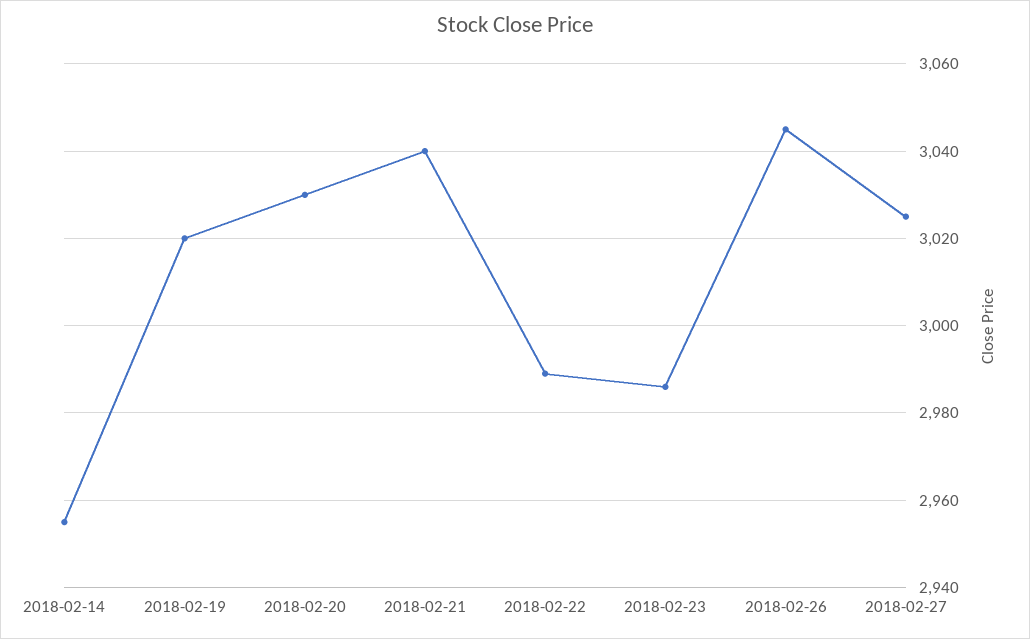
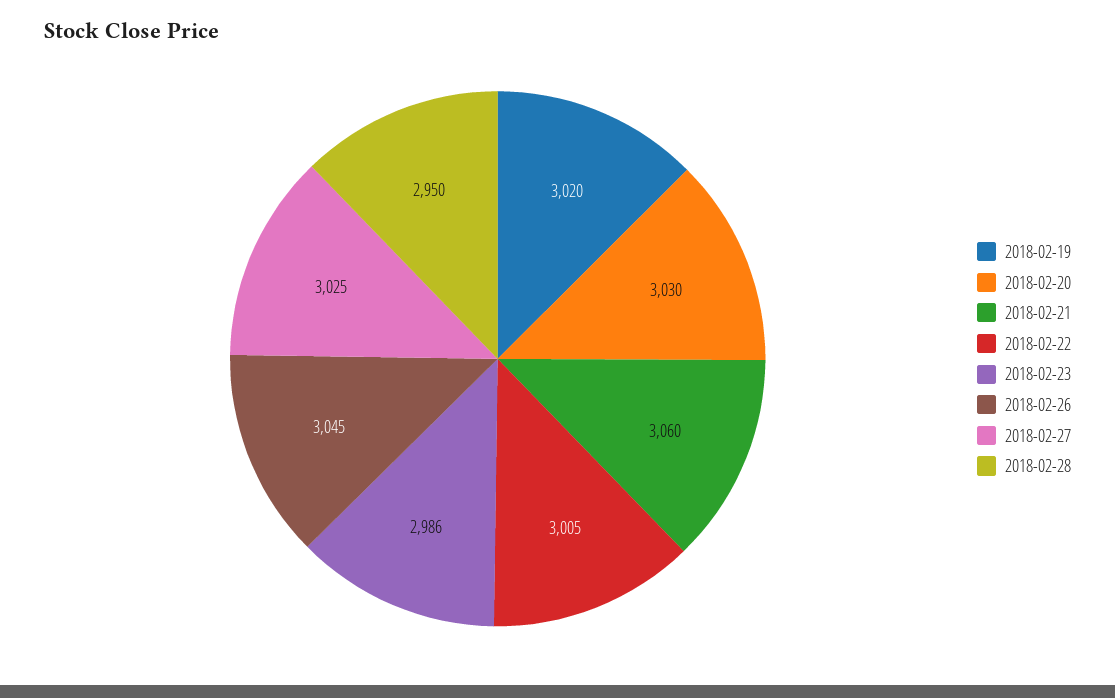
2018-02-14: 2955 -> none
2018-02-21: 3040 -> 3060
2018-02-22: 2990 -> 3005
2018-02-28: none -> 2950

